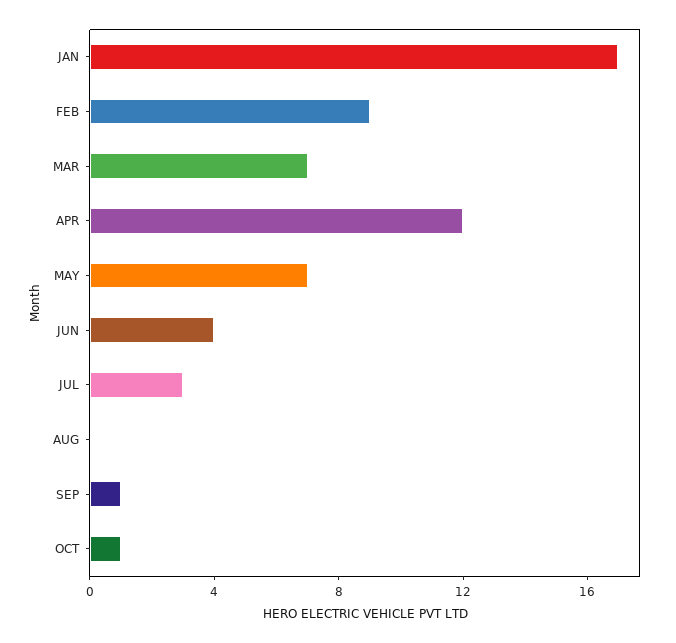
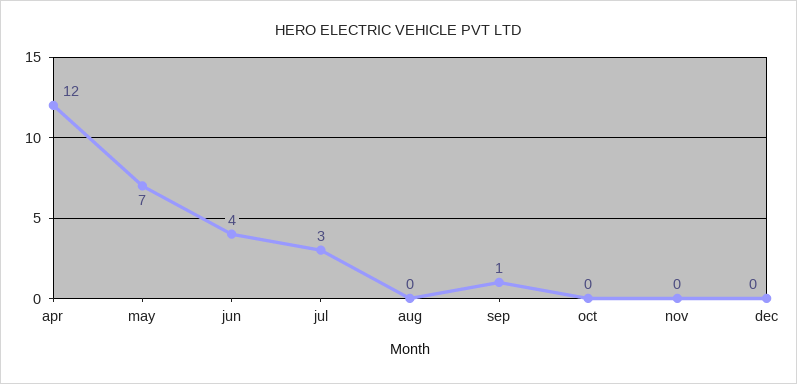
JAN: 17 -> none
FEB: 9 -> none
MAR: 7 -> none
OCT: 1 -> 0
nov: none -> 0
dec: none -> 0

